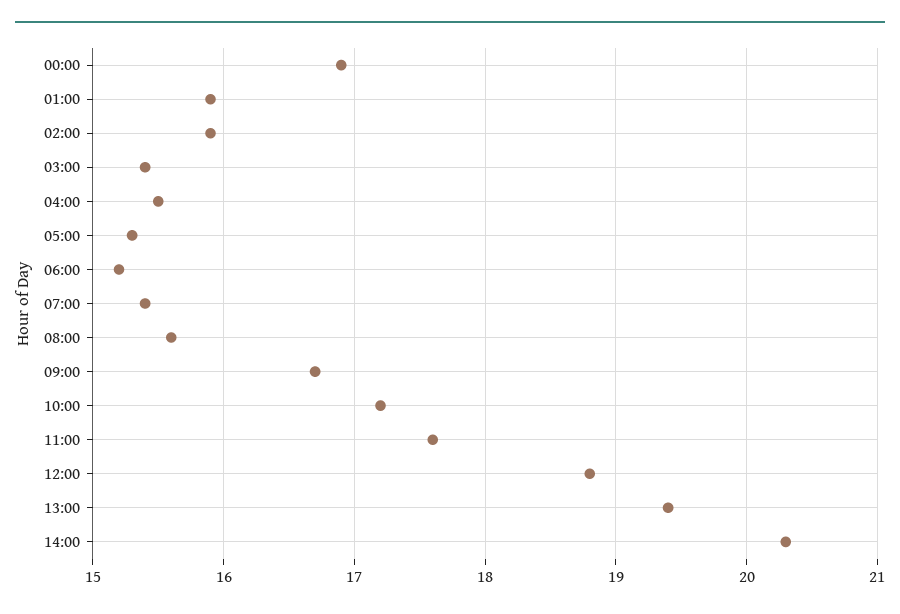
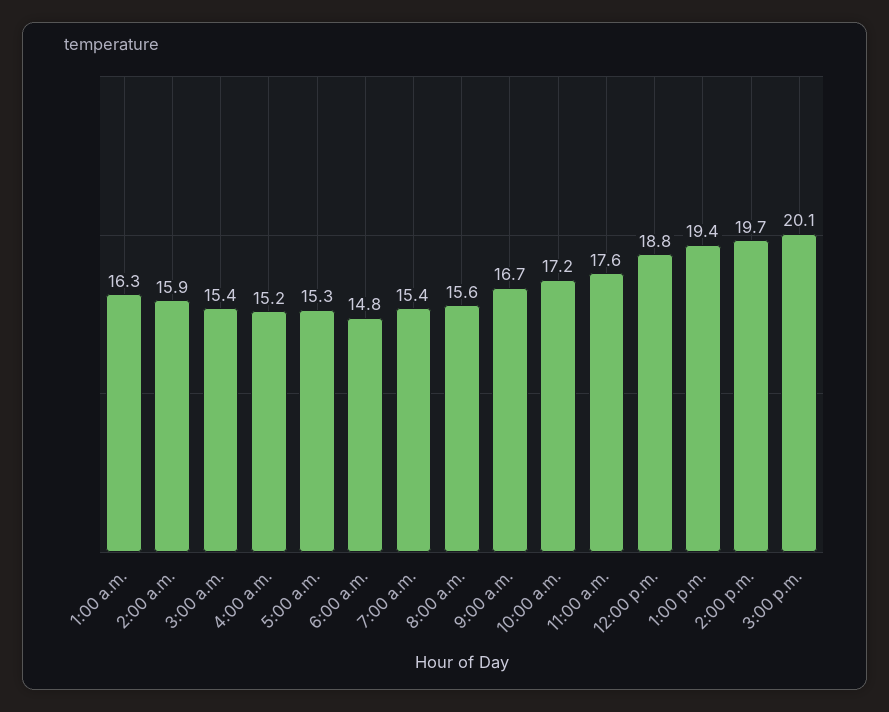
00:00: 16.9 -> none
01:00: 15.9 -> 16.3
04:00: 15.5 -> 15.2
06:00: 15.2 -> 14.8
14:00: 20.3 -> 19.7
3:00 p.m.: none -> 20.1

